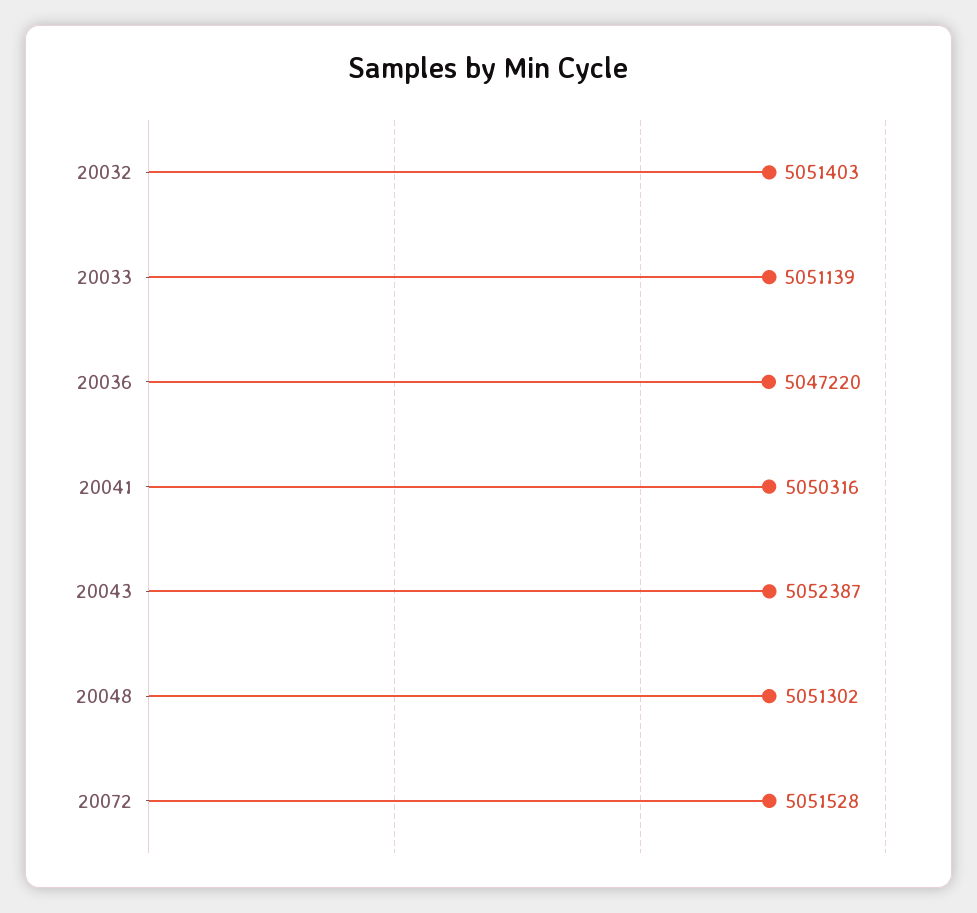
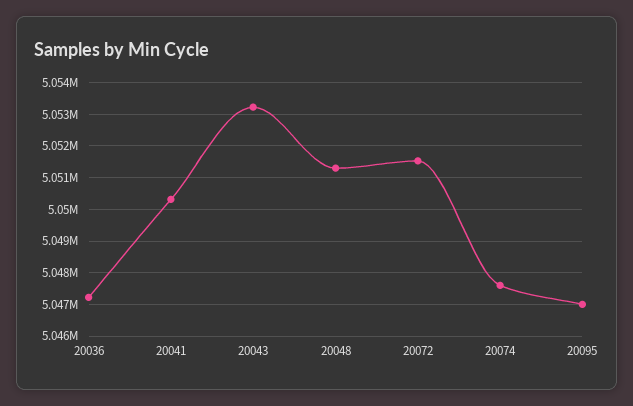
20032: 5051403 -> none
20033: 5051139 -> none
20043: 5052387 -> 5053200
20074: none -> 5047600
20095: none -> 5047000

